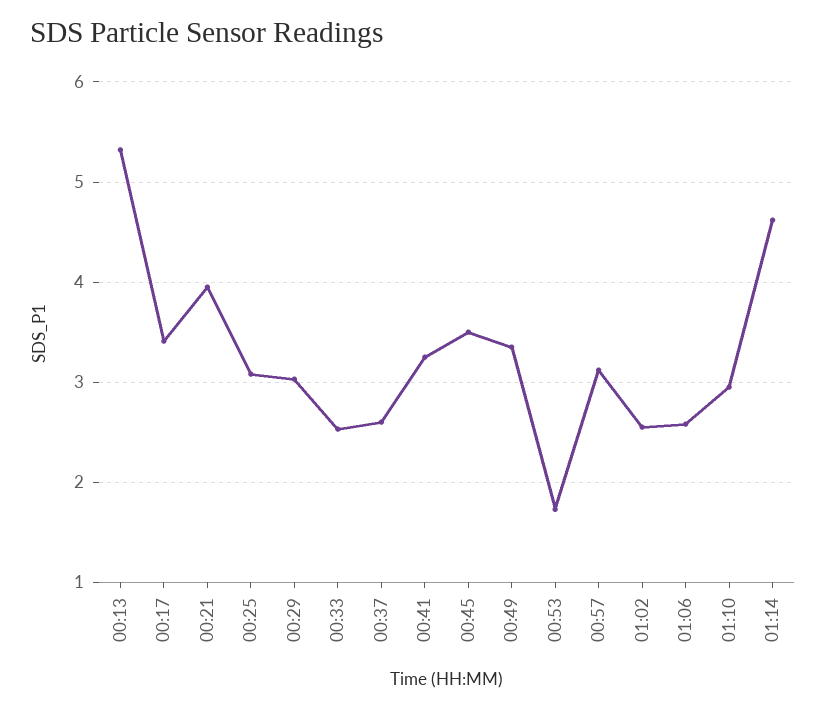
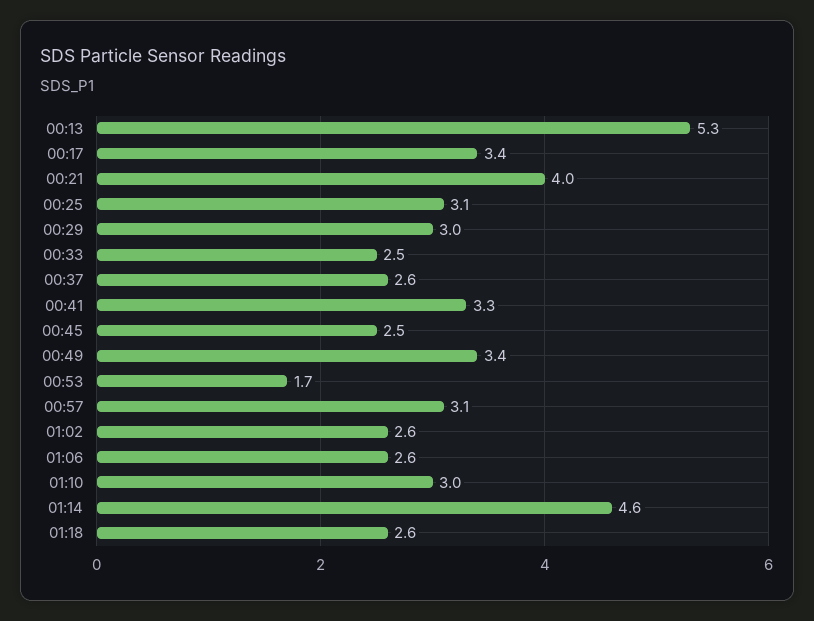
00:45: 3.5 -> 2.5
01:18: none -> 2.6

